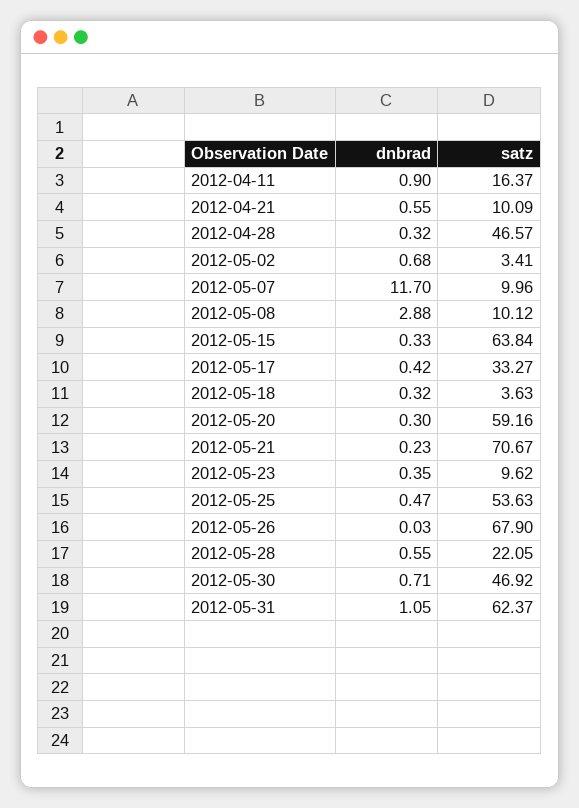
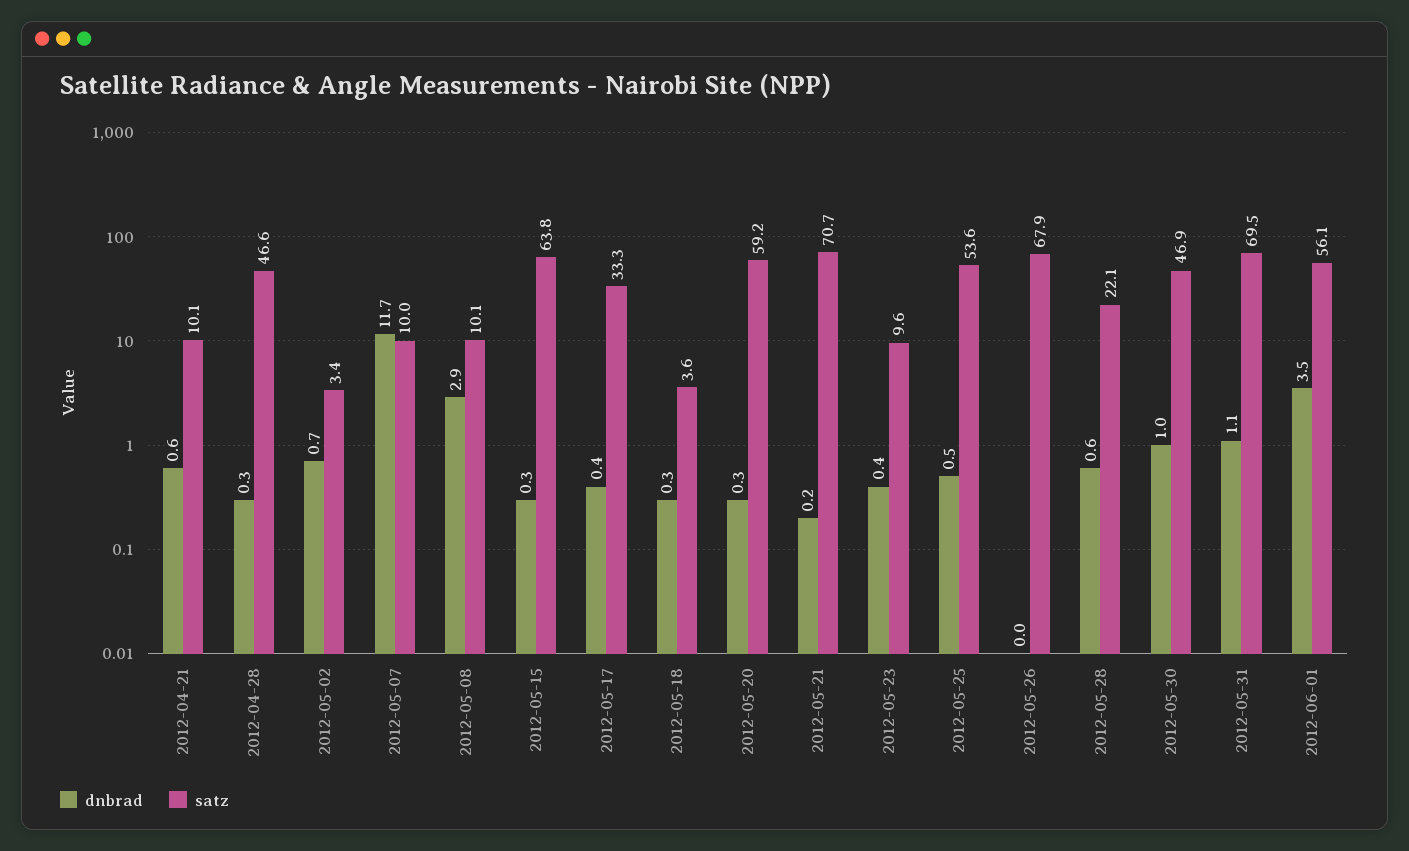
dnbrad, 2012-04-11: 0.9 -> none
satz, 2012-04-11: 16.37 -> none
dnbrad, 2012-05-30: 0.71 -> 1
satz, 2012-05-31: 62.37 -> 69.5
dnbrad, 2012-06-01: none -> 3.5
satz, 2012-06-01: none -> 56.1

